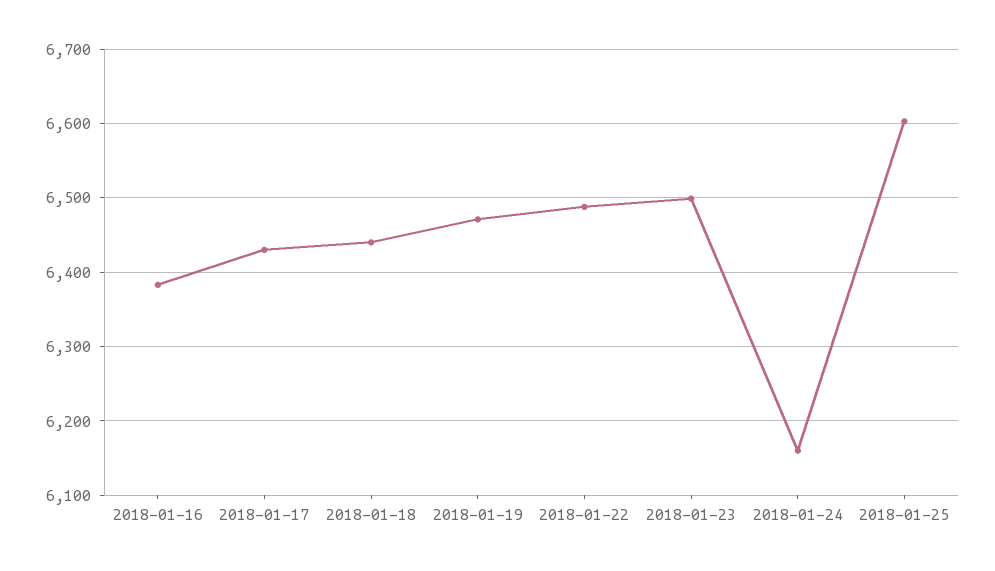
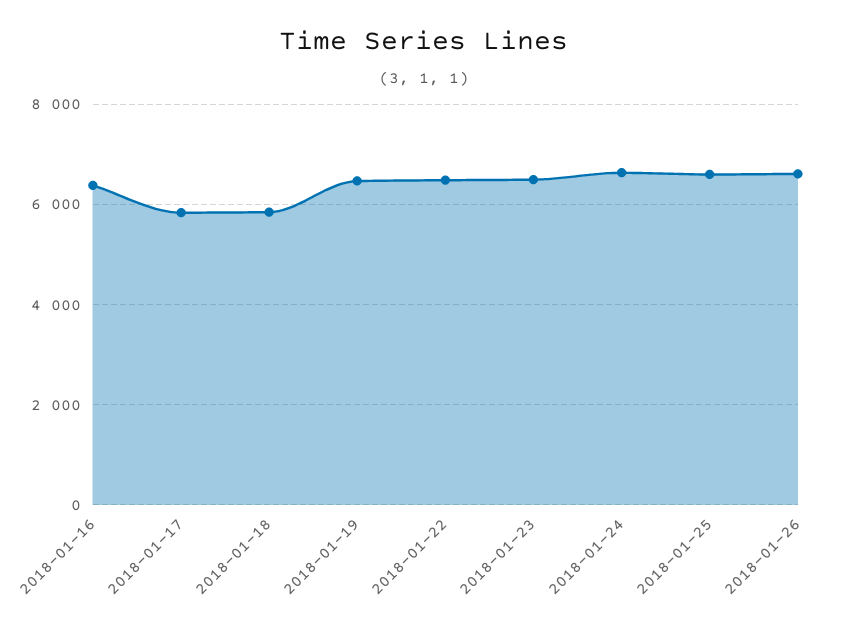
2018-01-17: 6430 -> 5800
2018-01-18: 6440 -> 5800
2018-01-24: 6160 -> 6600
2018-01-26: none -> 6600

